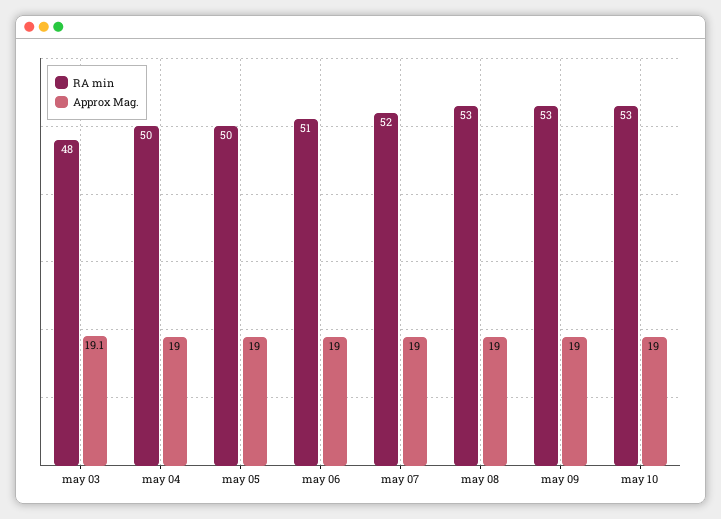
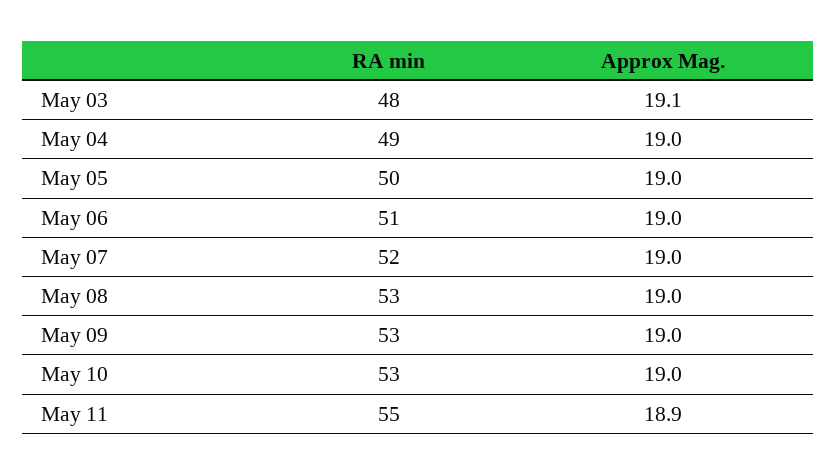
RA min, may 04: 50 -> 49
RA min, May 11: none -> 55
Approx Mag., May 11: none -> 18.9

